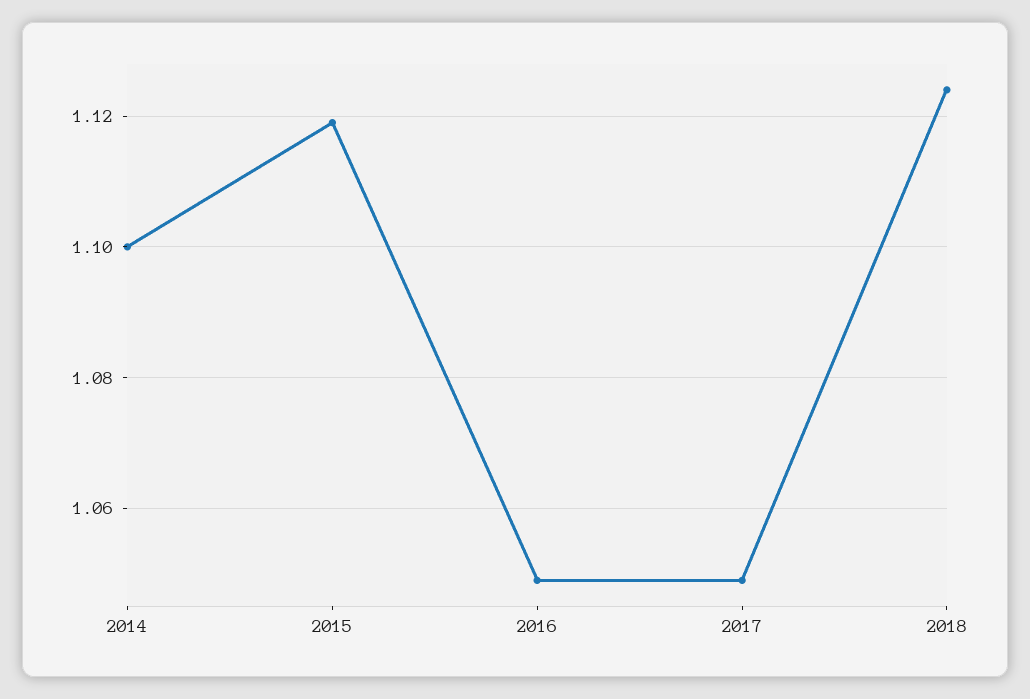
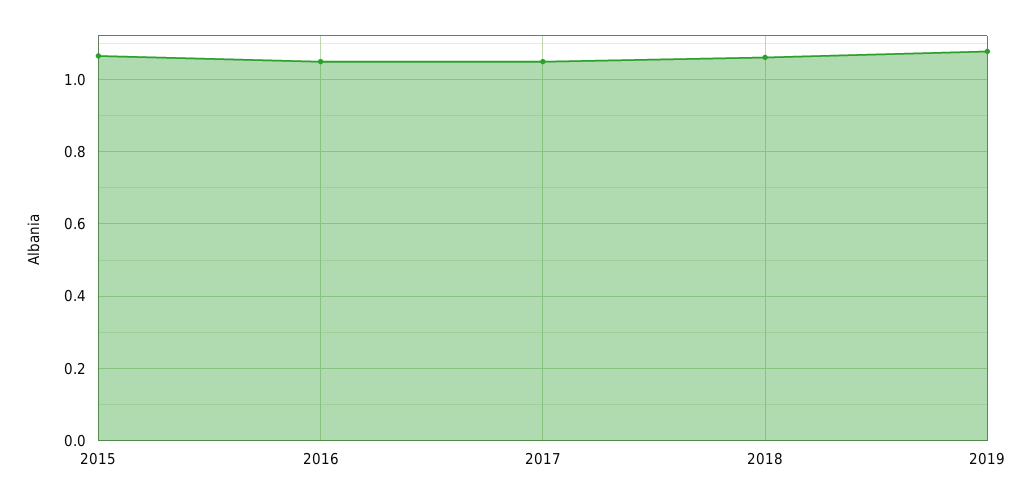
2014: 1.1 -> none
2015: 1.12 -> 1.06
2018: 1.125 -> 1.06
2019: none -> 1.08

